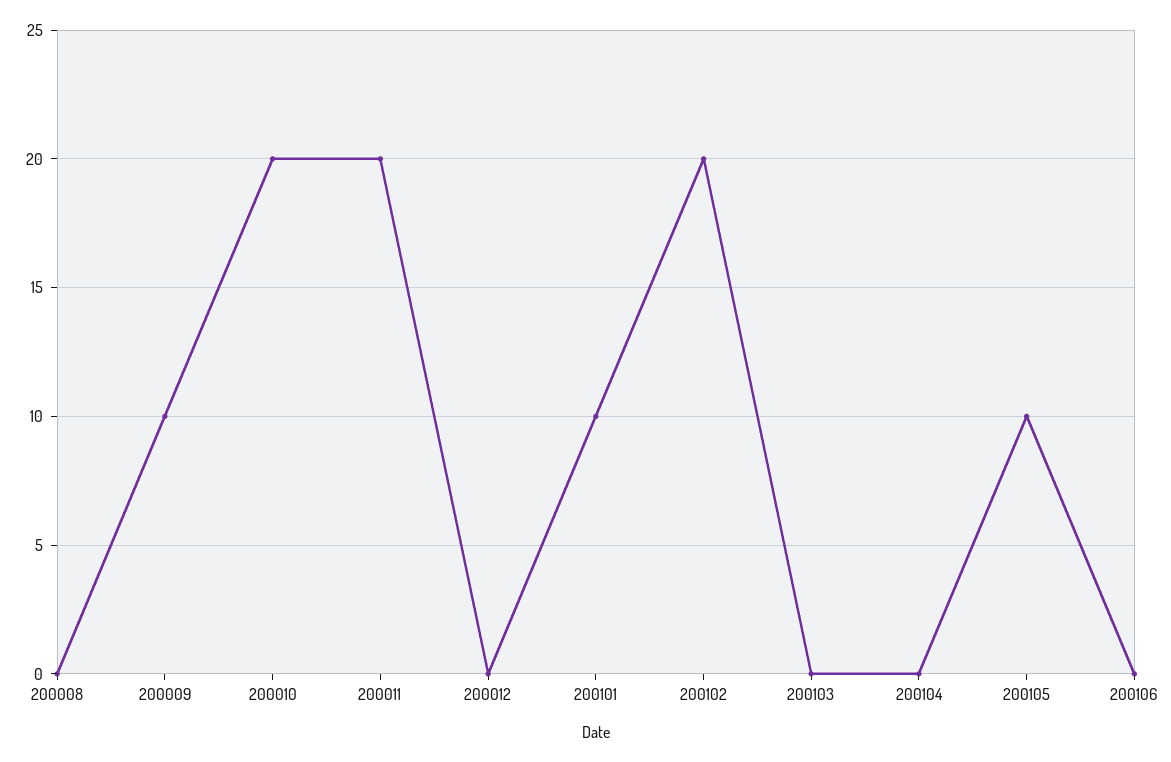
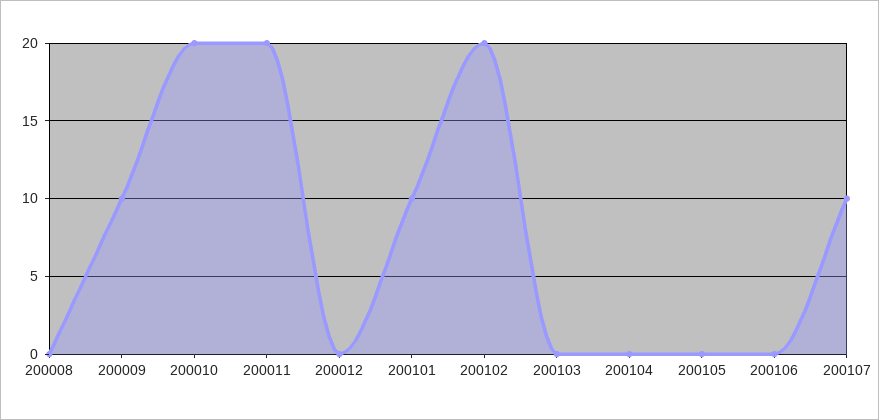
200105: 10 -> 0
200107: none -> 10

